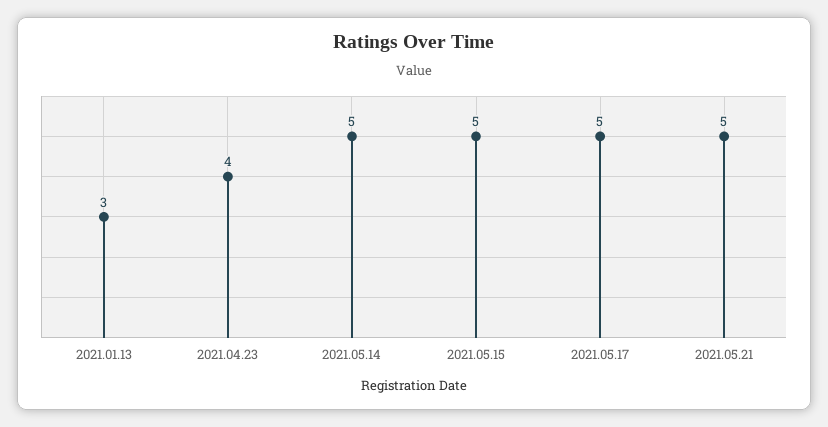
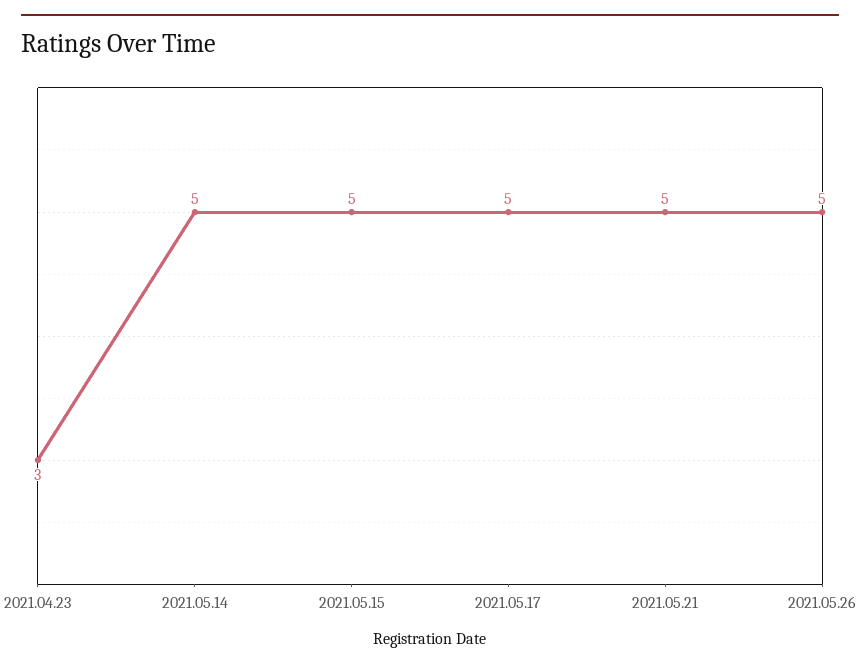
2021.01.13: 3 -> none
2021.04.23: 4 -> 3
2021.05.26: none -> 5

